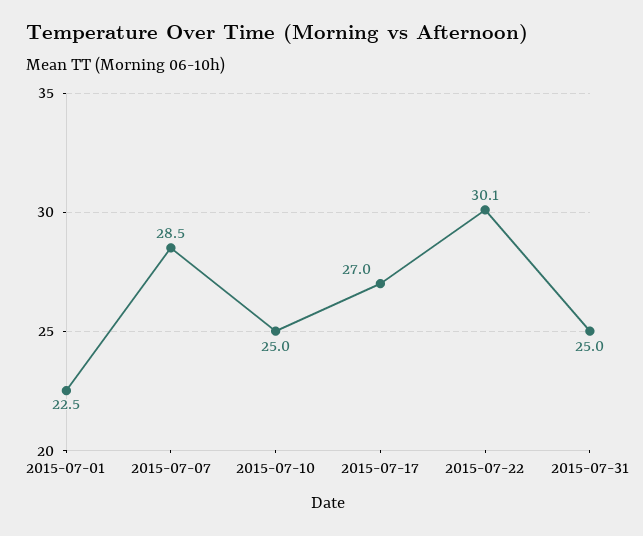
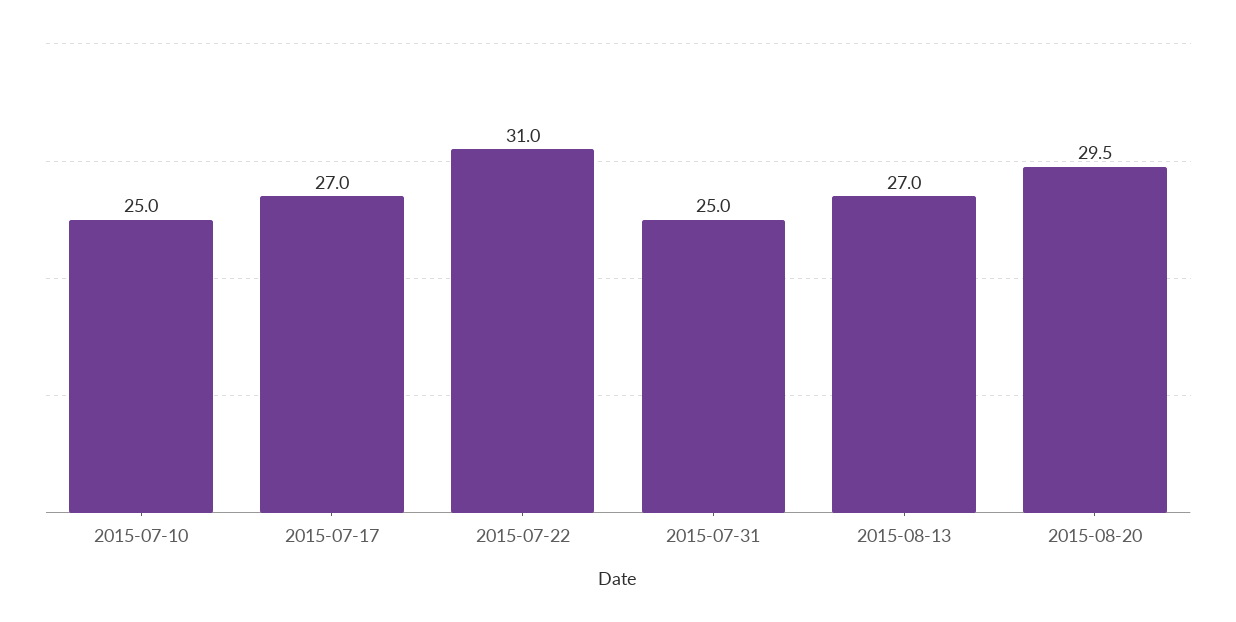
2015-07-01: 22.5 -> none
2015-07-07: 28.5 -> none
2015-07-22: 30.1 -> 31
2015-08-13: none -> 27
2015-08-20: none -> 29.5

